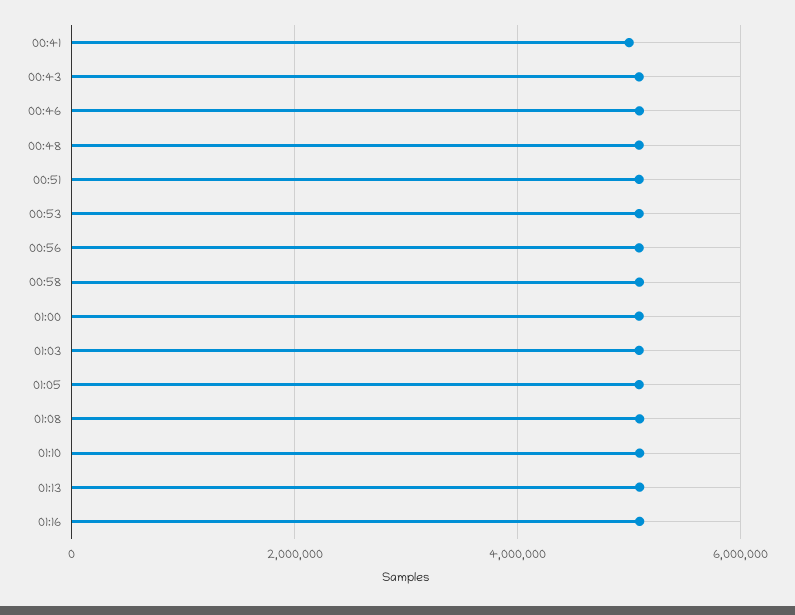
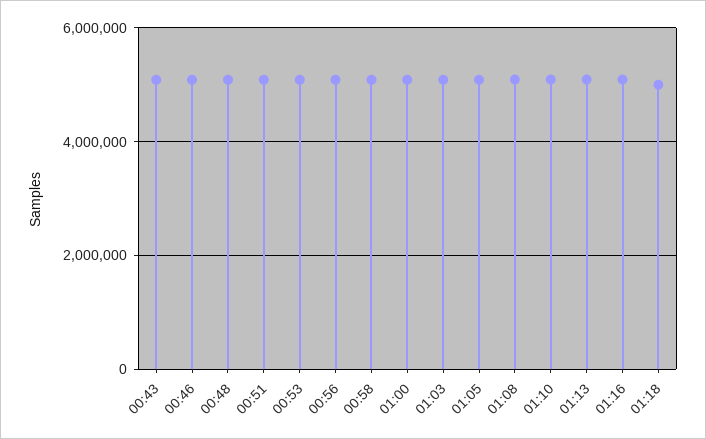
00:41: 5000000 -> none
01:18: none -> 5000000

